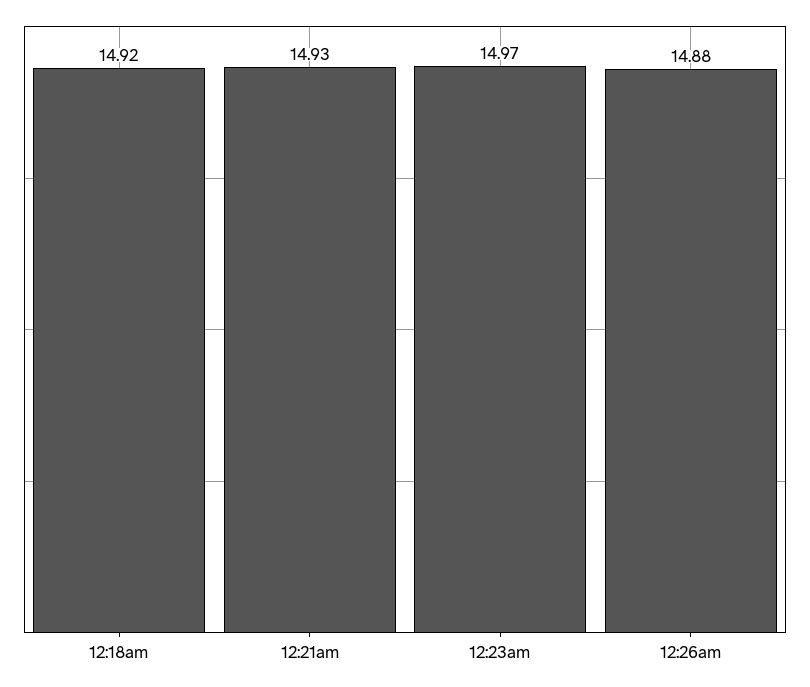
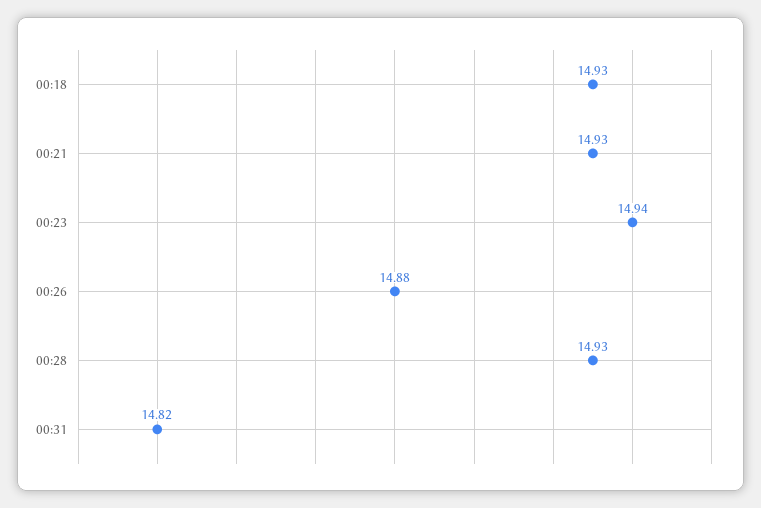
12:18am: 14.92 -> 14.93
12:23am: 14.97 -> 14.94
00:28: none -> 14.93
00:31: none -> 14.82

